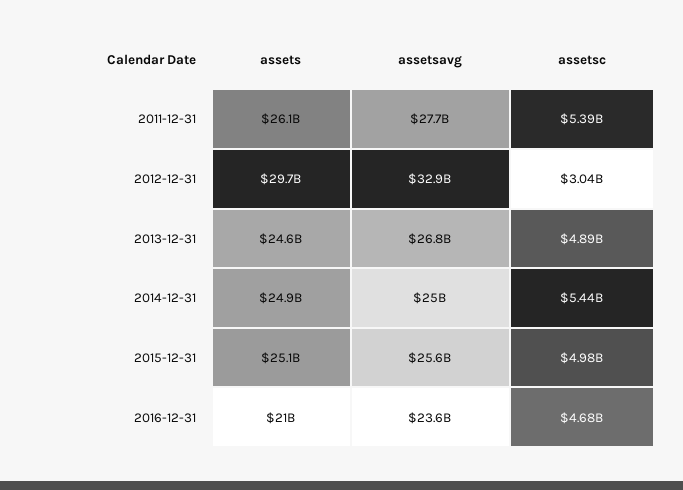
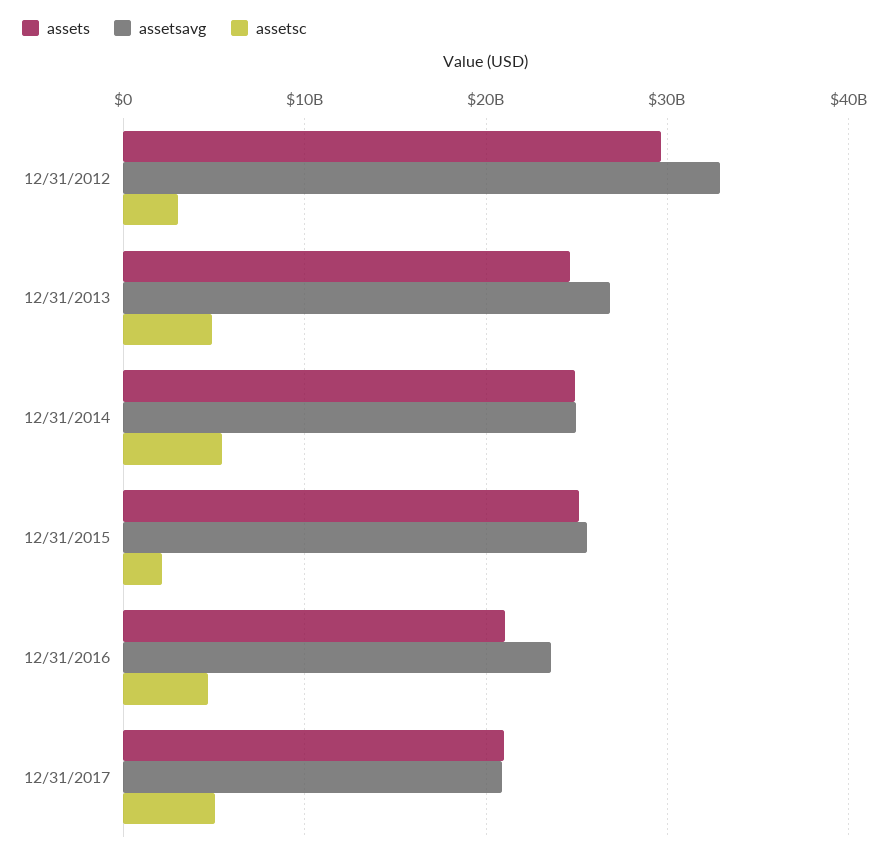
assets, 2011-12-31: 26100000000 -> none
assetsavg, 2011-12-31: 27700000000 -> none
assetsc, 2011-12-31: 5390000000 -> none
assetsc, 2015-12-31: 4980000000 -> 2000000000
assets, 12/31/2017: none -> 21000000000
assetsavg, 12/31/2017: none -> 21000000000
assetsc, 12/31/2017: none -> 5000000000

